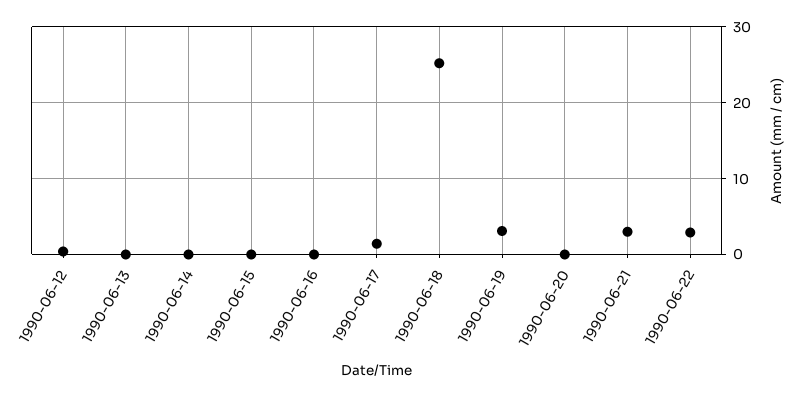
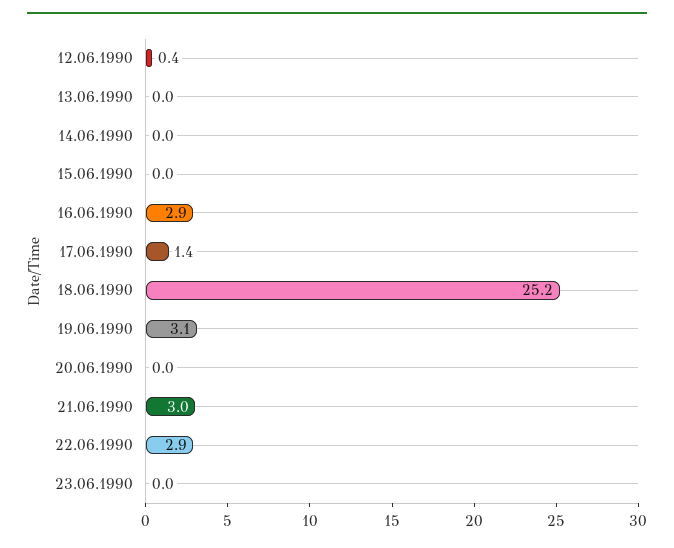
1990-06-16: 0 -> 2.9
23.06.1990: none -> 0

